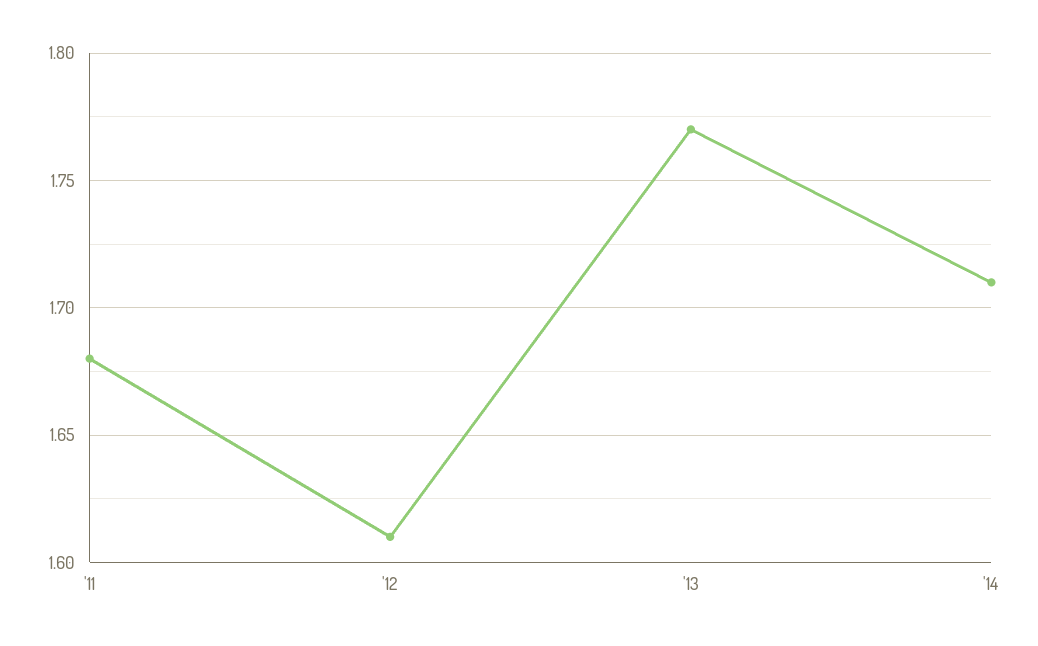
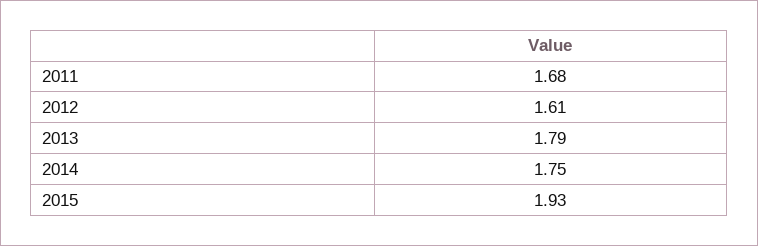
'13: 1.77 -> 1.79
'14: 1.71 -> 1.75
2015: none -> 1.93

